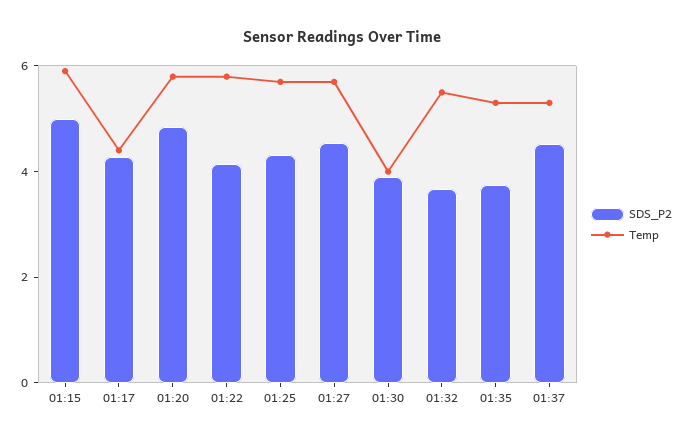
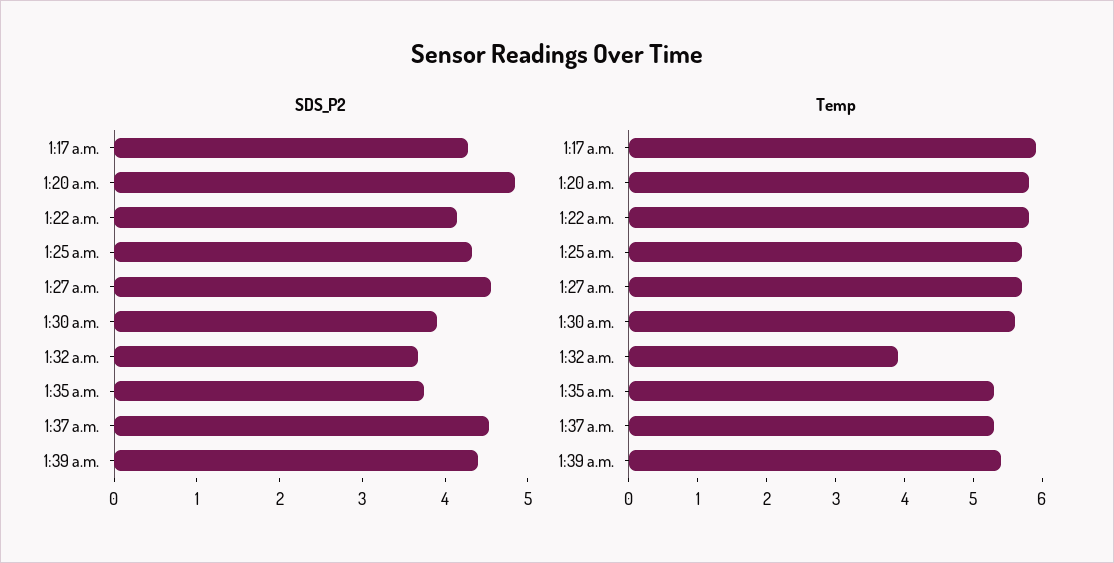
SDS_P2, 01:15: 5 -> none
Temp, 01:15: 6 -> none
Temp, 01:17: 4.5 -> 6
Temp, 01:30: 4 -> 5.5
Temp, 01:32: 5.5 -> 4
SDS_P2, 1:39 a.m.: none -> 4.4
Temp, 1:39 a.m.: none -> 5.5

